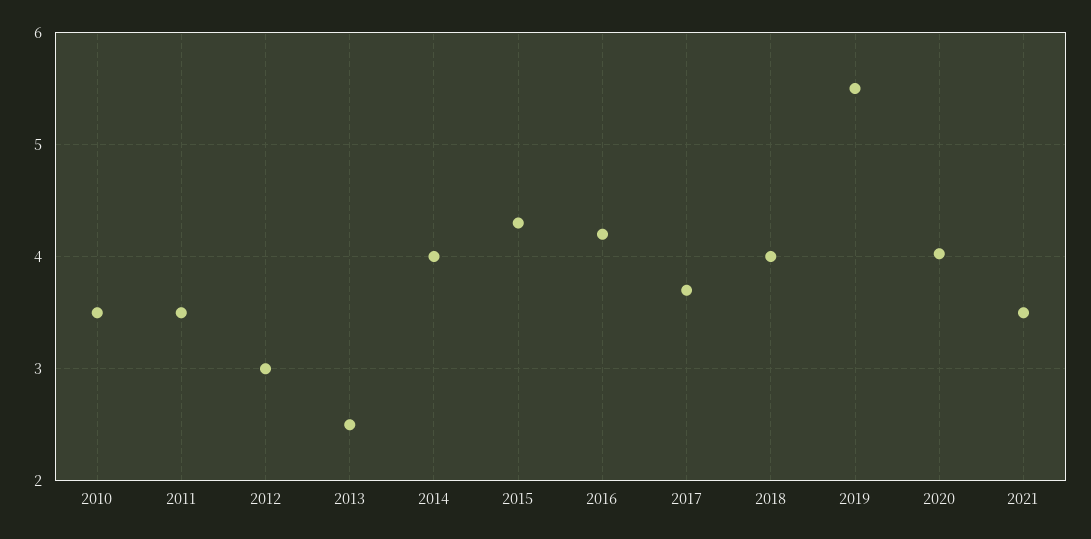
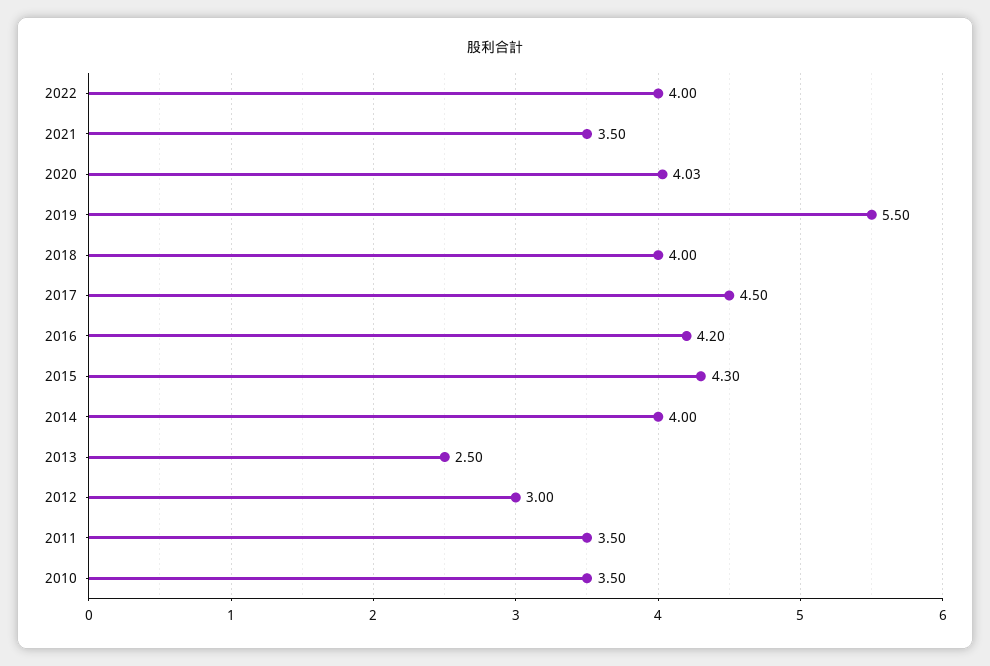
2017: 3.7 -> 4.5
2022: none -> 4

